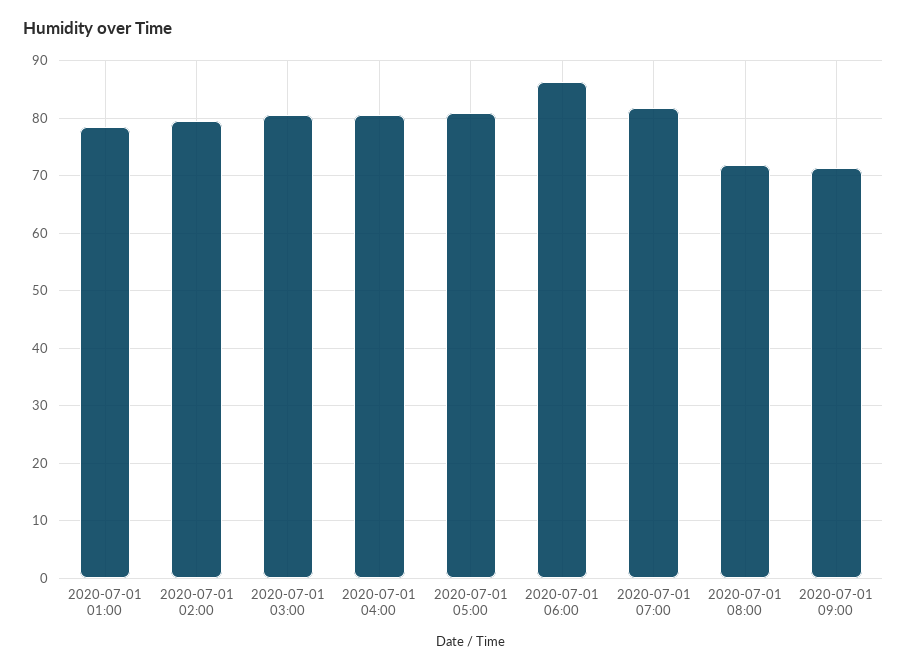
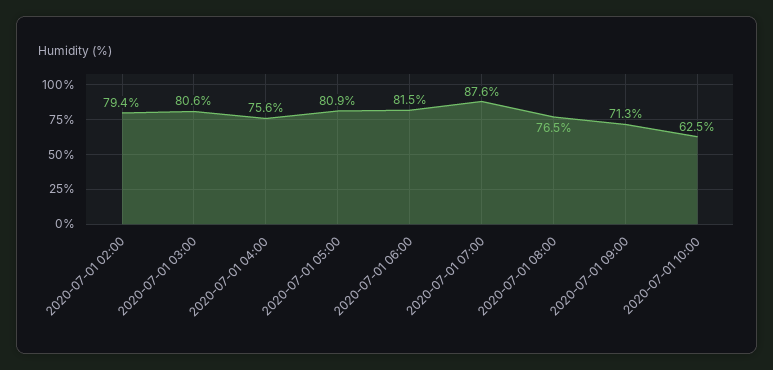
2020-07-01 01:00: 78 -> none
2020-07-01 04:00: 80 -> 75.6
2020-07-01 06:00: 86 -> 81.5
2020-07-01 07:00: 82 -> 87.6
2020-07-01 08:00: 72 -> 76.5
2020-07-01 10:00: none -> 62.5

